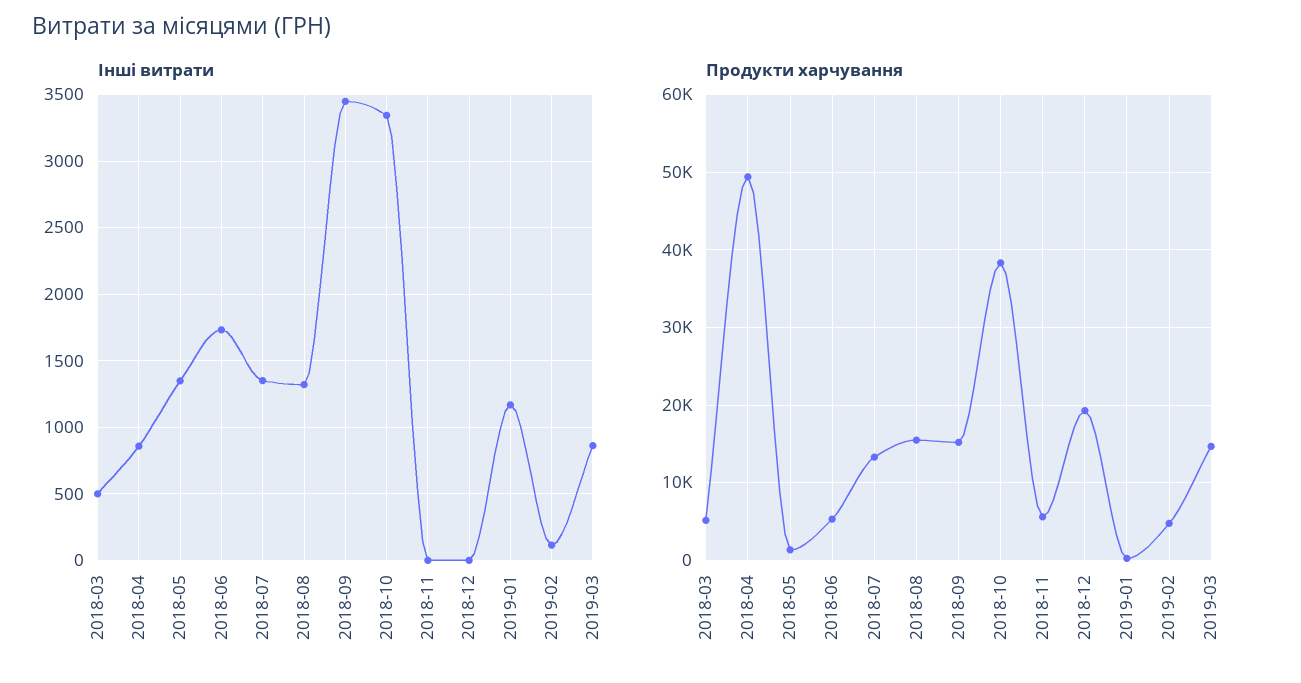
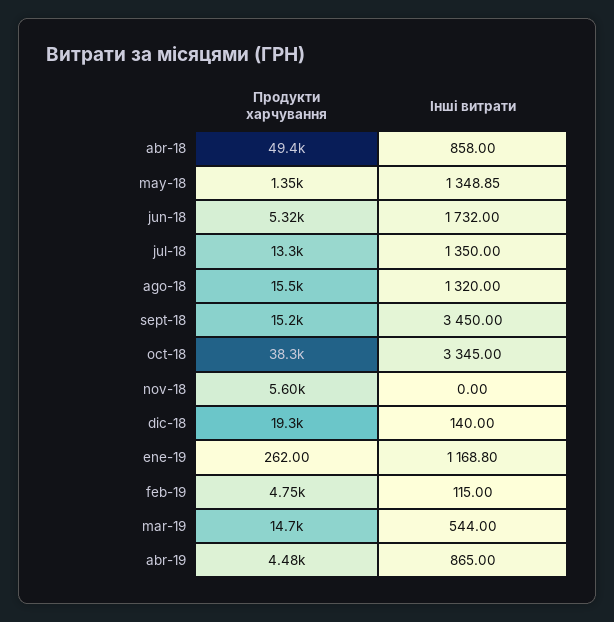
Інші витрати, 2018-03: 500 -> none
Інші витрати, 2018-12: 0 -> 140
Інші витрати, 2019-03: 850 -> 544
Продукти харчування, 2018-03: 5000 -> none
Продукти харчування, abr-19: none -> 4480
Інші витрати, abr-19: none -> 865

